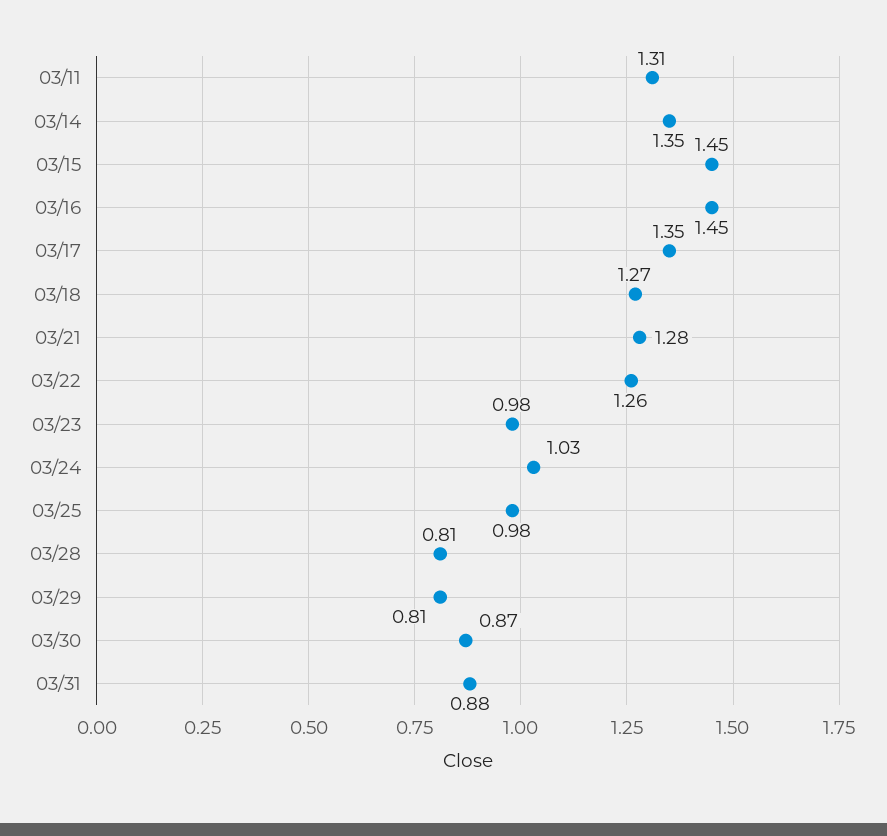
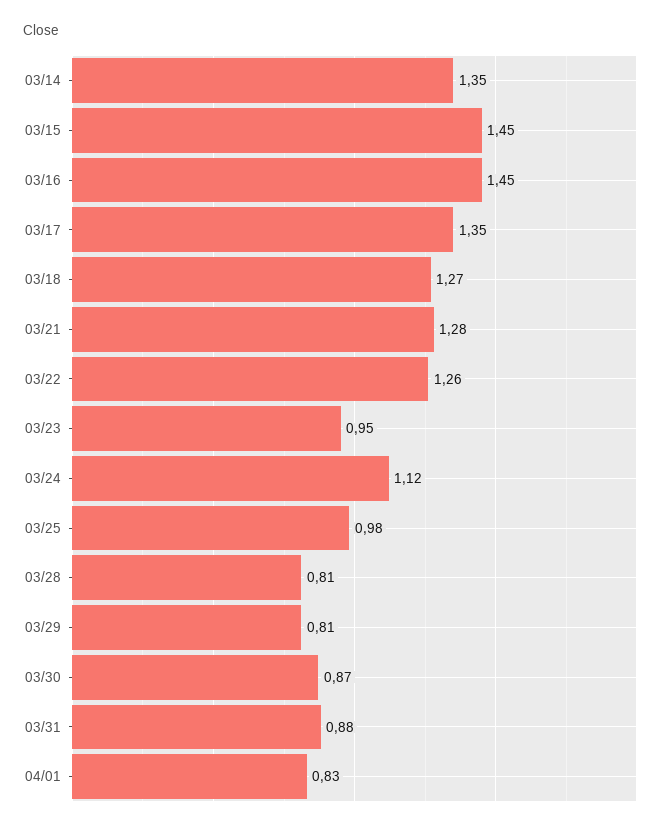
03/11: 1.31 -> none
03/23: 0.98 -> 0.95
03/24: 1.03 -> 1.12
04/01: none -> 0.83

